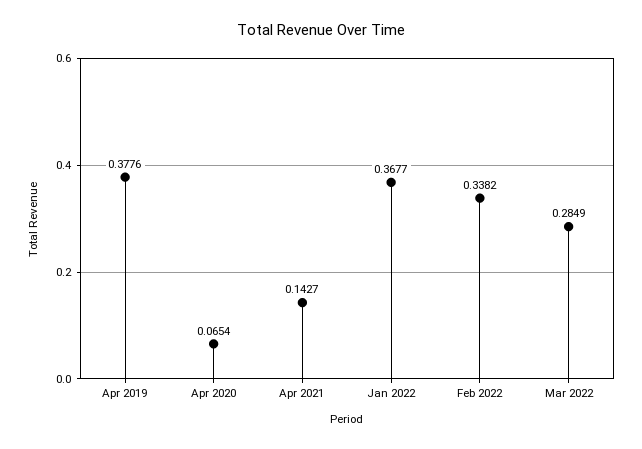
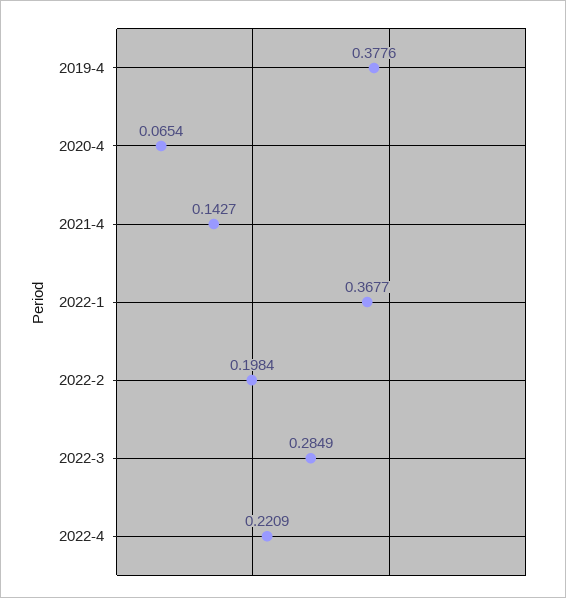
Feb 2022: 0.3382 -> 0.1984
2022-4: none -> 0.2209

